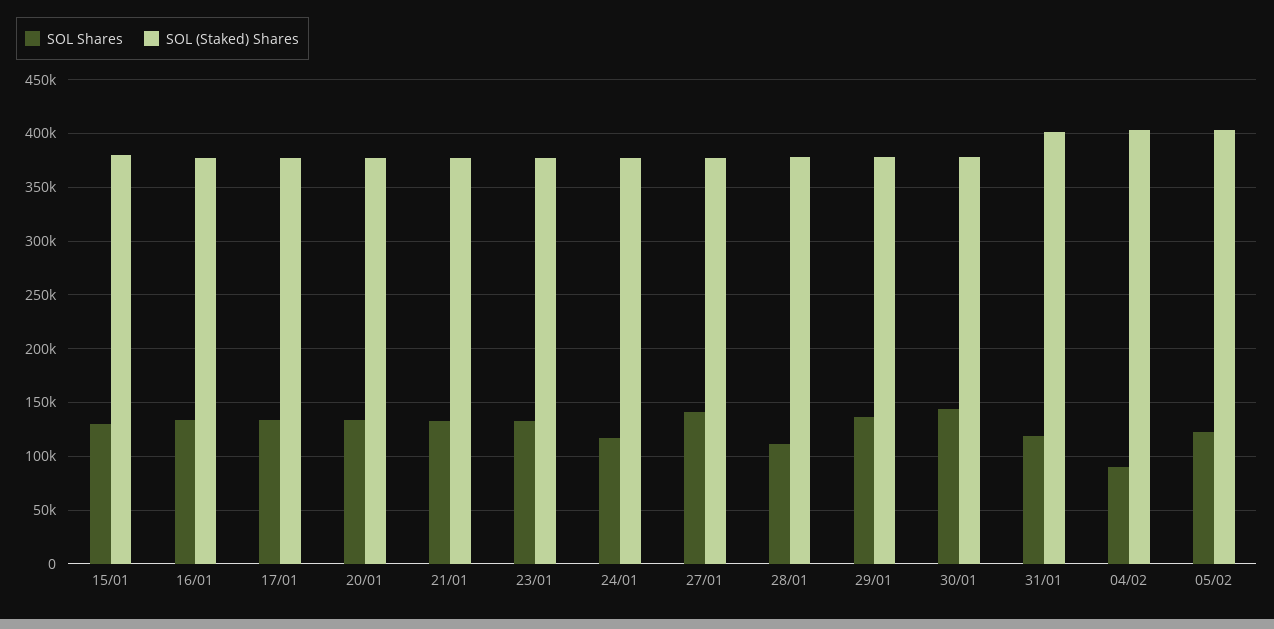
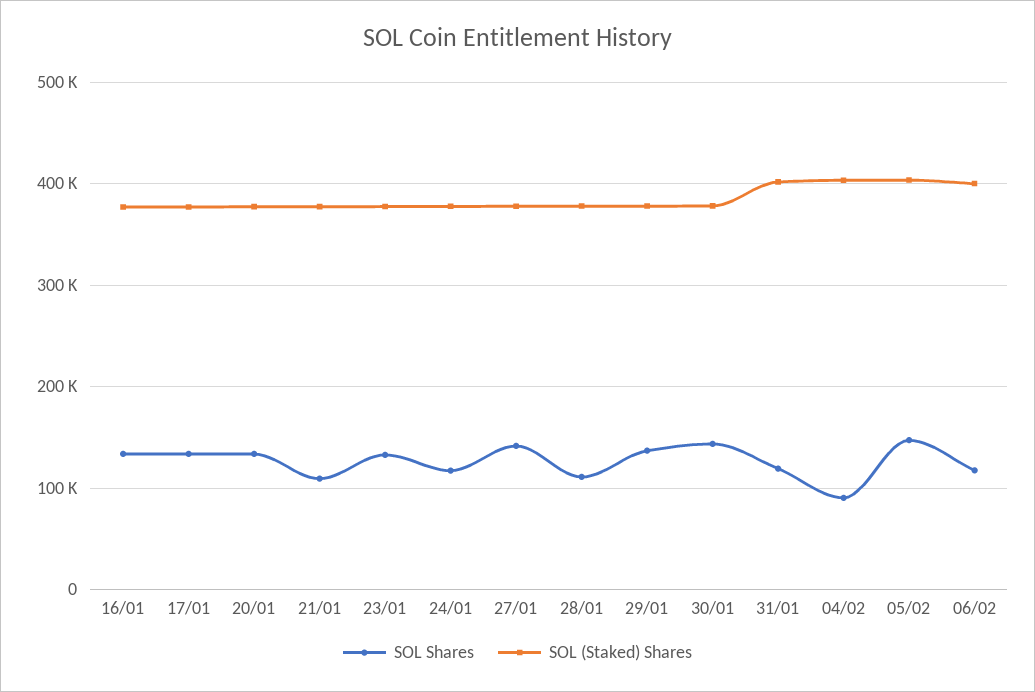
SOL Shares, 15/01: 130000 -> none
SOL (Staked) Shares, 15/01: 380000 -> none
SOL Shares, 21/01: 130000 -> 110000
SOL Shares, 05/02: 120000 -> 150000
SOL Shares, 06/02: none -> 120000
SOL (Staked) Shares, 06/02: none -> 400000

